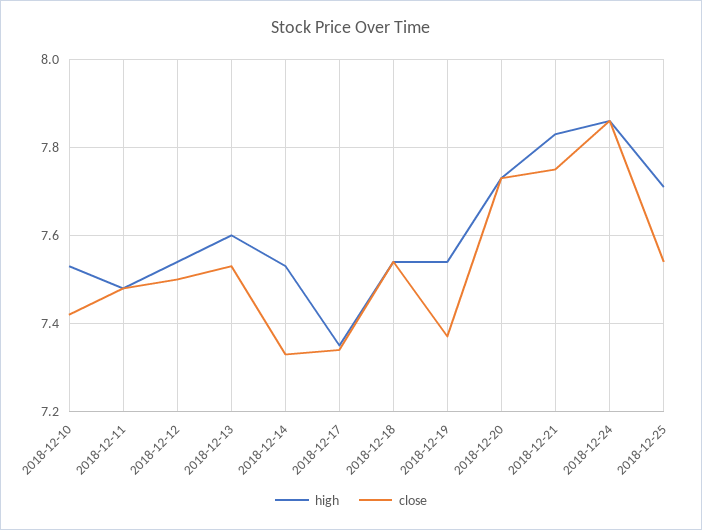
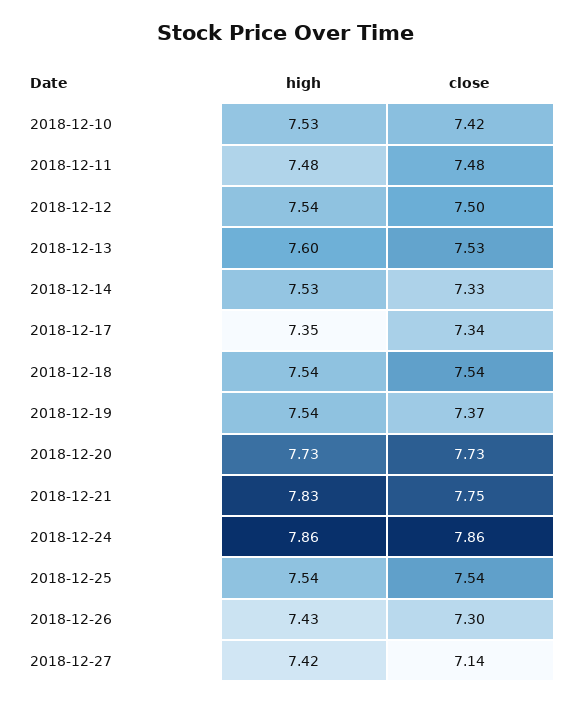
high, 2018-12-25: 7.7 -> 7.54
high, 2018-12-26: none -> 7.43
close, 2018-12-26: none -> 7.3
high, 2018-12-27: none -> 7.42
close, 2018-12-27: none -> 7.14

